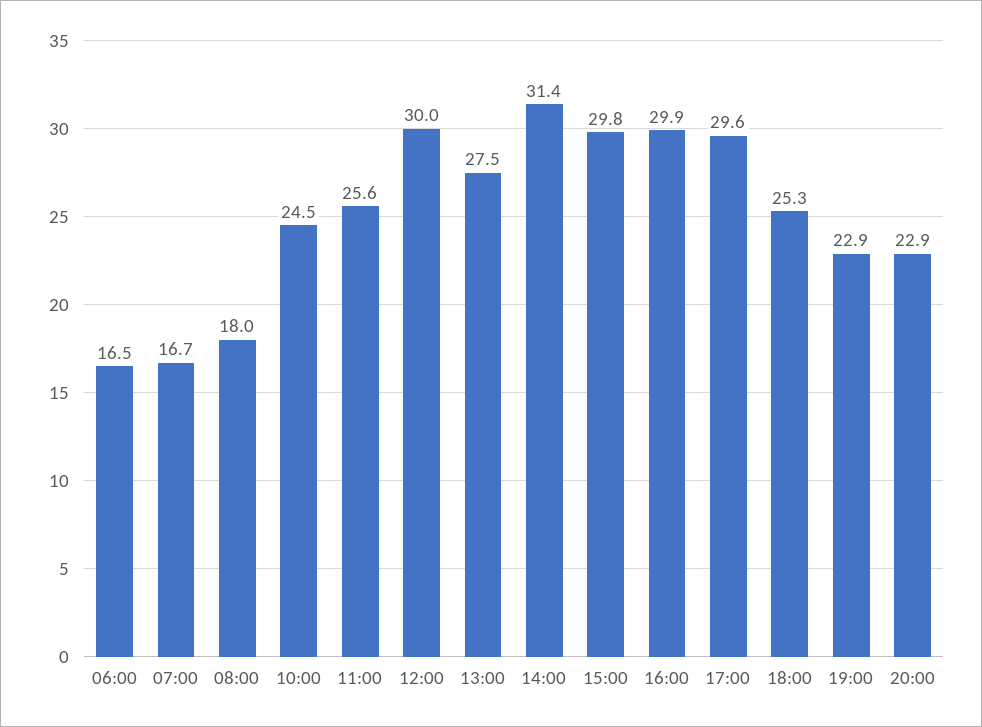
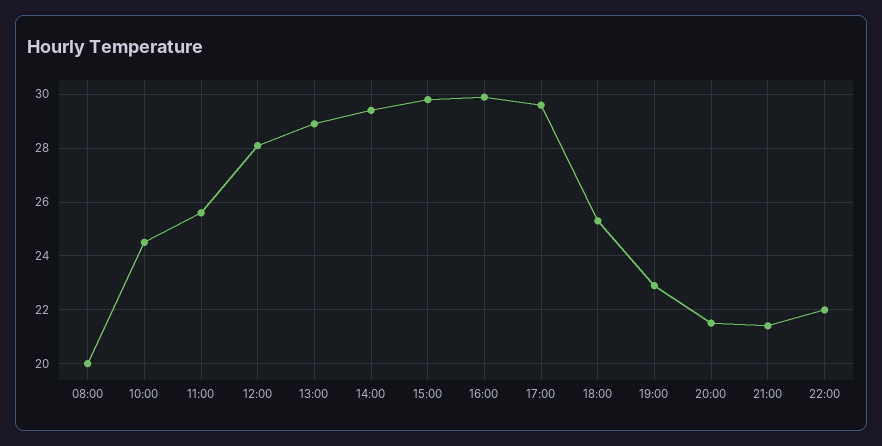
06:00: 16.5 -> none
07:00: 16.7 -> none
08:00: 18 -> 20
12:00: 30 -> 28
13:00: 27.5 -> 29
14:00: 31.4 -> 29.5
20:00: 22.9 -> 21.5
21:00: none -> 21.5
22:00: none -> 22

